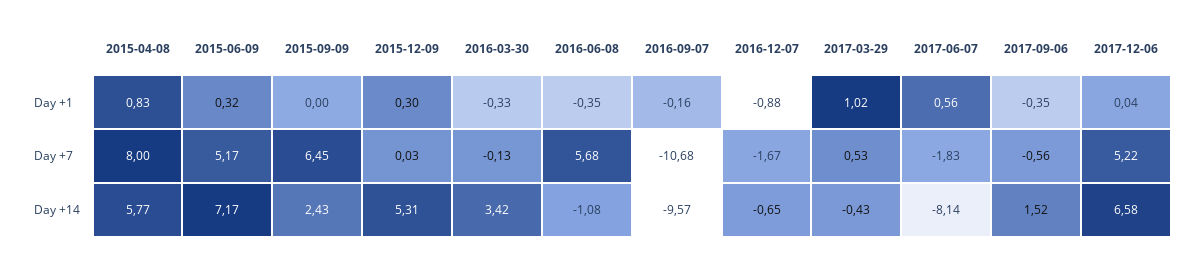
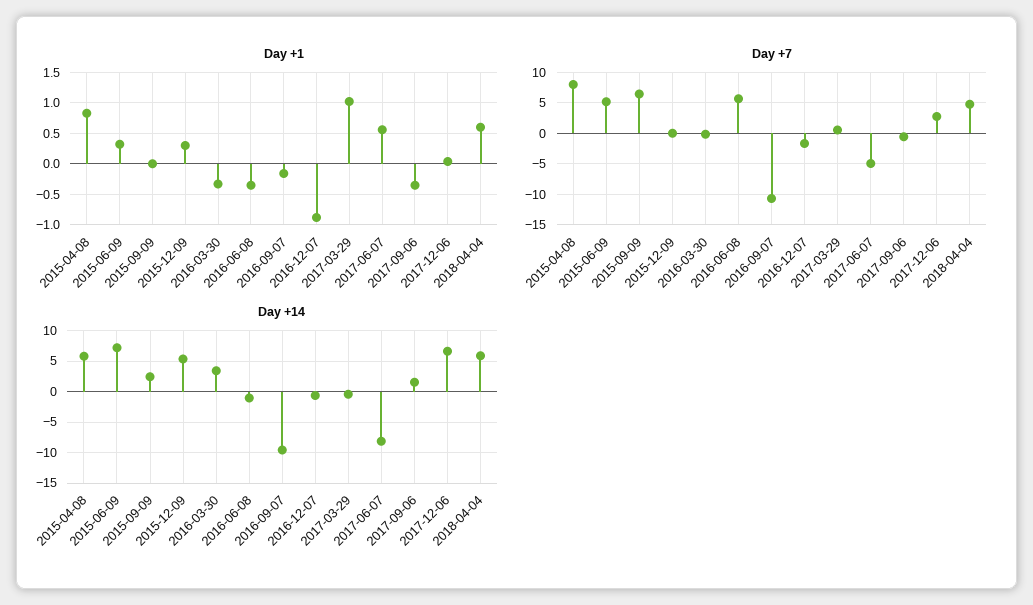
Day +7, 2017-06-07: -1.83 -> -5
Day +7, 2017-12-06: 5.22 -> 3
Day +1, 2018-04-04: none -> 0.6
Day +7, 2018-04-04: none -> 5
Day +14, 2018-04-04: none -> 6

